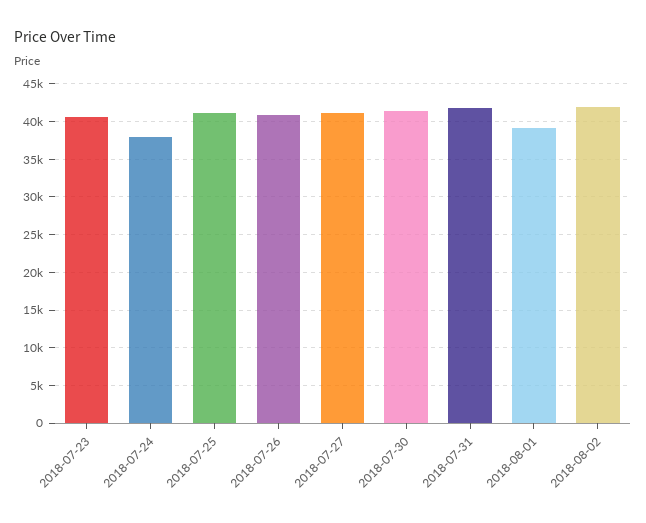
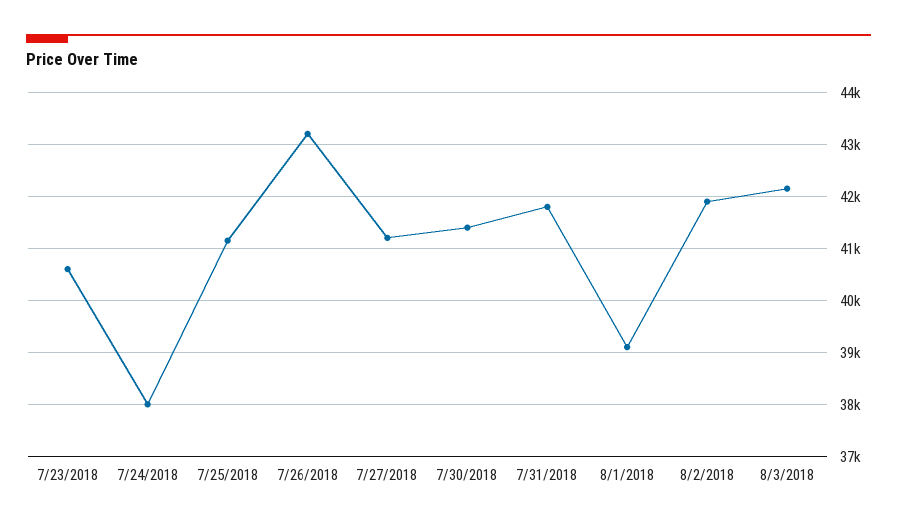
2018-07-26: 41000 -> 43200
8/3/2018: none -> 42200

